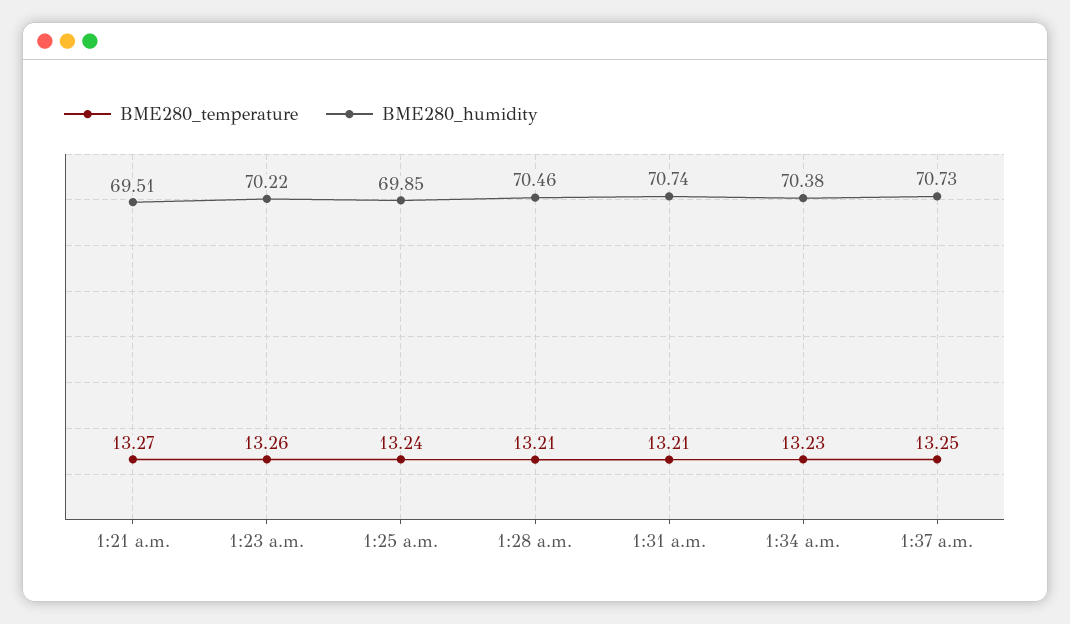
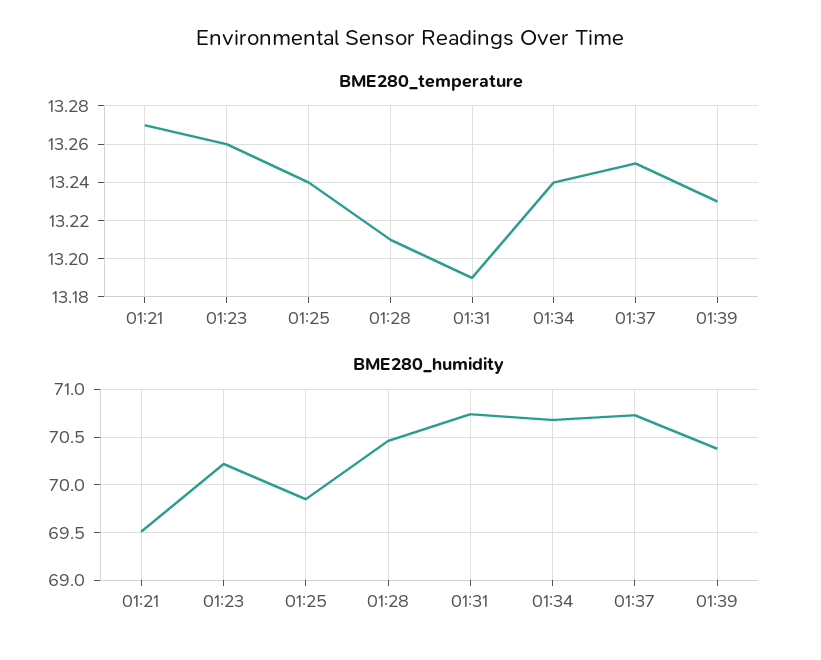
BME280_temperature, 1:31 a.m.: 13.21 -> 13.19
BME280_temperature, 1:34 a.m.: 13.23 -> 13.24
BME280_humidity, 1:34 a.m.: 70.38 -> 70.7
BME280_temperature, 01:39: none -> 13.23
BME280_humidity, 01:39: none -> 70.4

